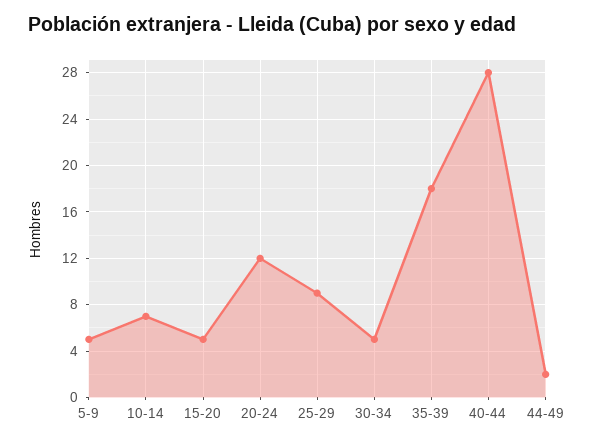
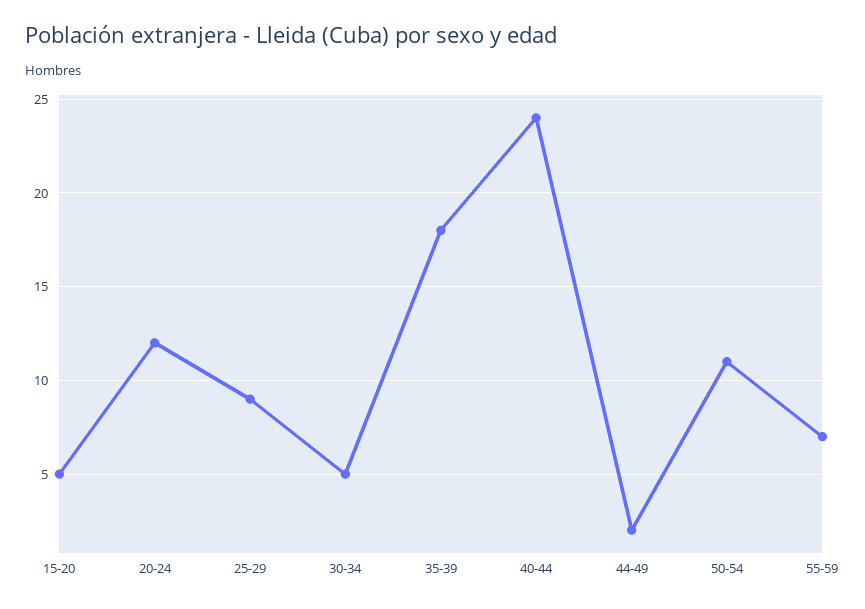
5-9: 5 -> none
10-14: 7 -> none
40-44: 28 -> 24
50-54: none -> 11
55-59: none -> 7

